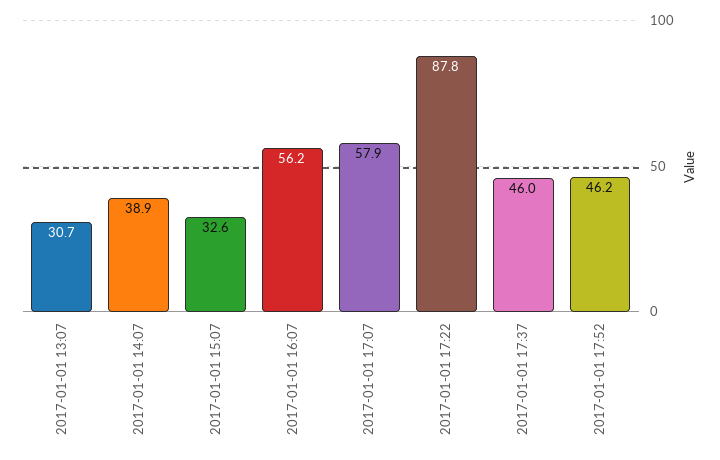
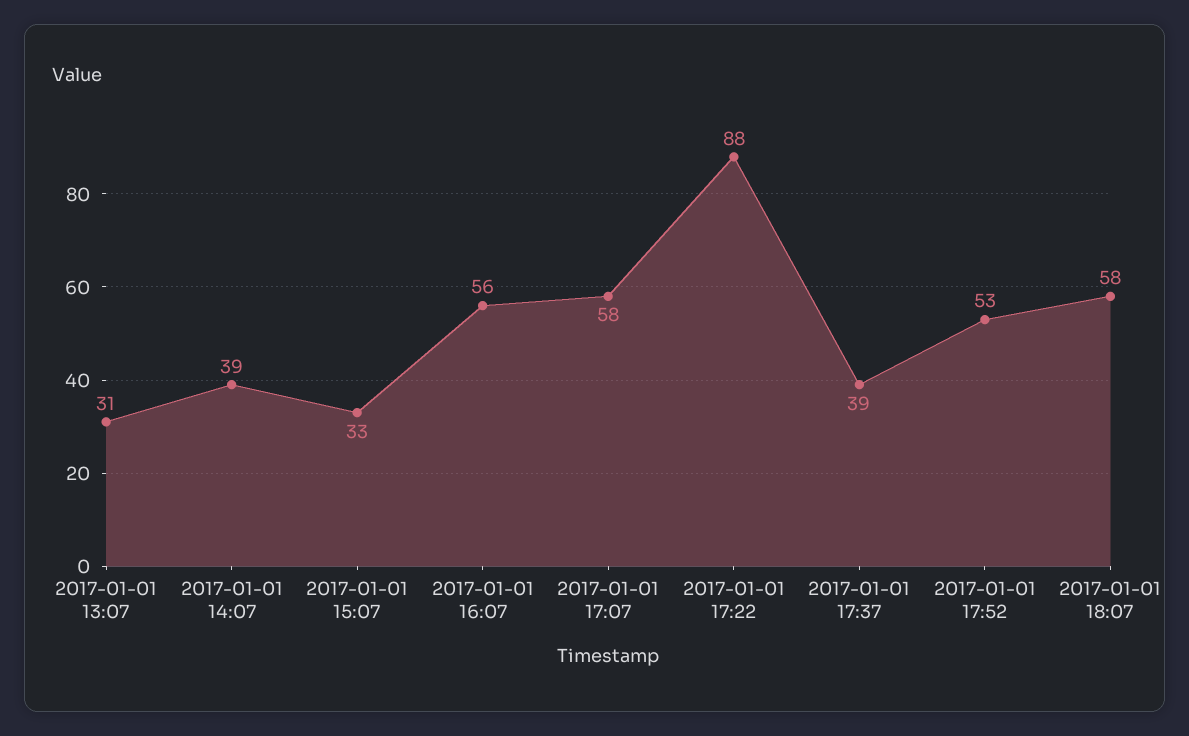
2017-01-01 17:37: 46 -> 39
2017-01-01 17:52: 46.2 -> 53
2017-01-01 18:07: none -> 58

